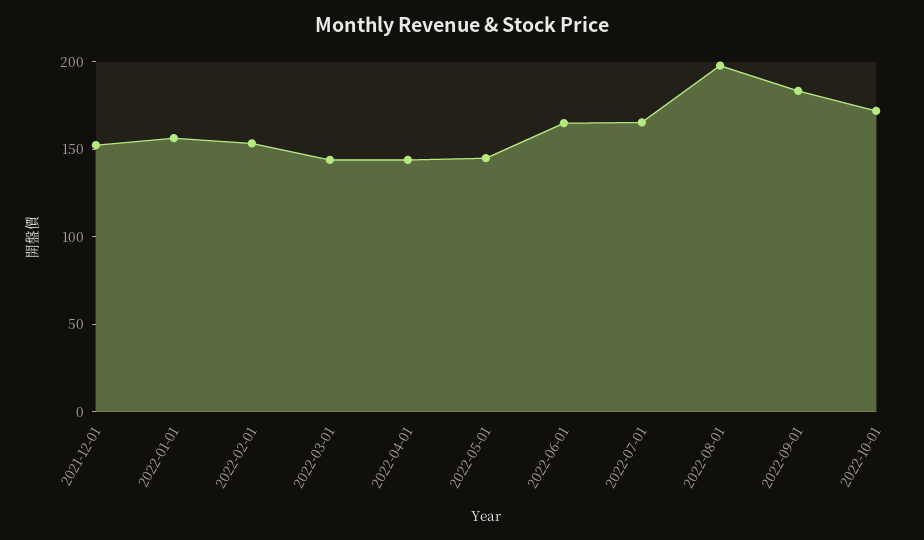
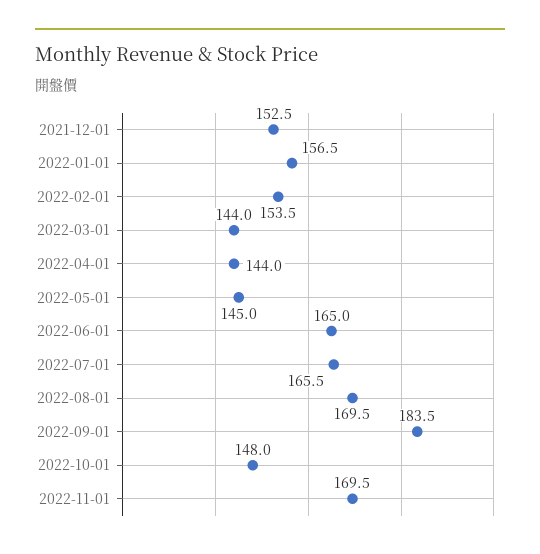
2022-08-01: 200 -> 169.5
2022-10-01: 170 -> 148
2022-11-01: none -> 169.5

